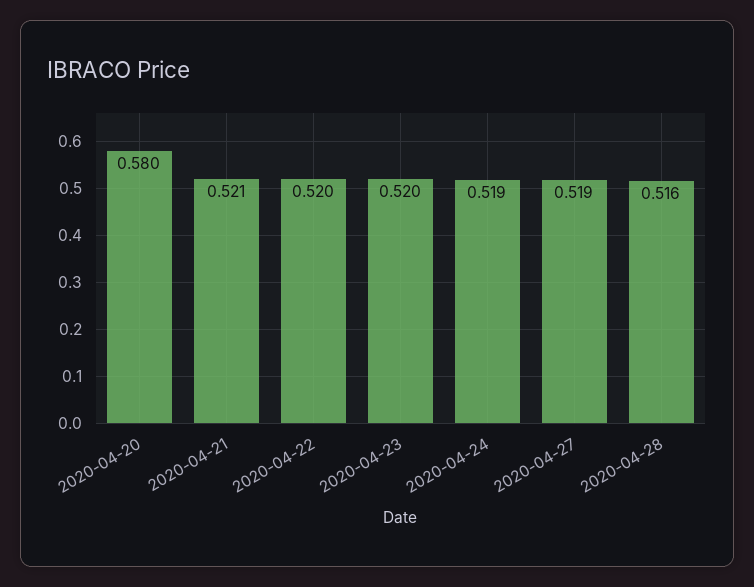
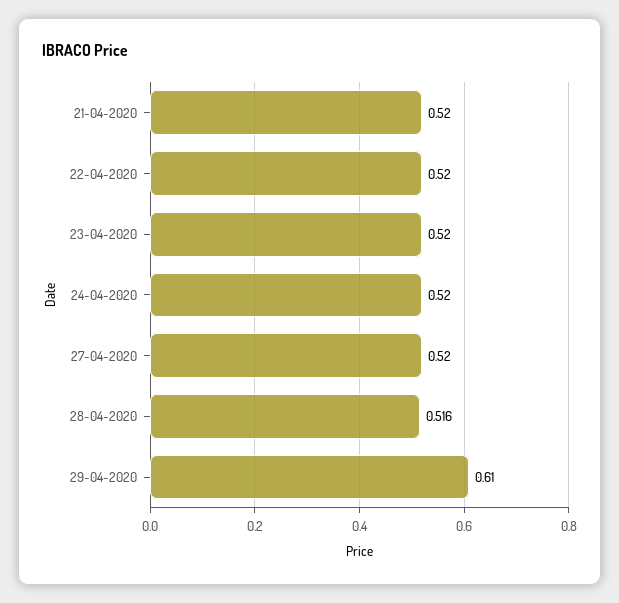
2020-04-20: 0.58 -> none
2020-04-21: 0.521 -> 0.52
2020-04-24: 0.519 -> 0.52
2020-04-27: 0.519 -> 0.52
29-04-2020: none -> 0.61

